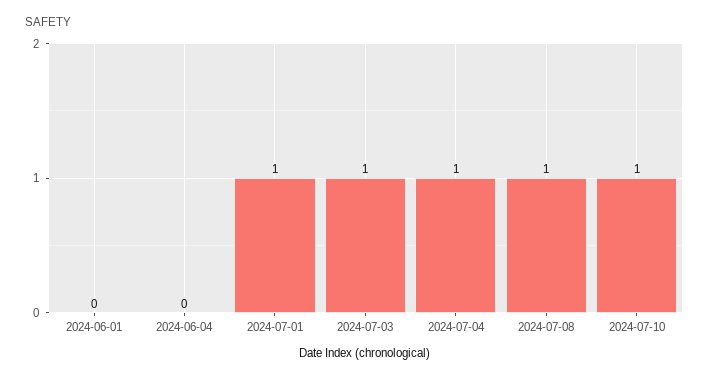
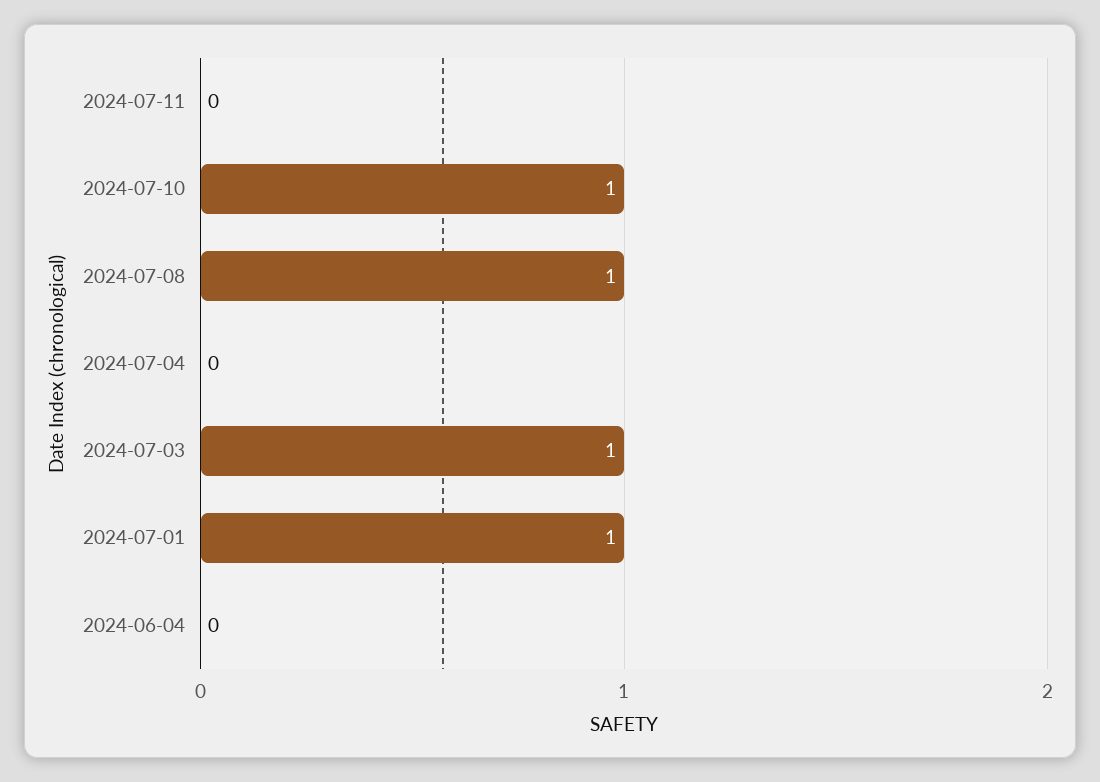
2024-06-01: 0 -> none
2024-07-04: 1 -> 0
2024-07-11: none -> 0

